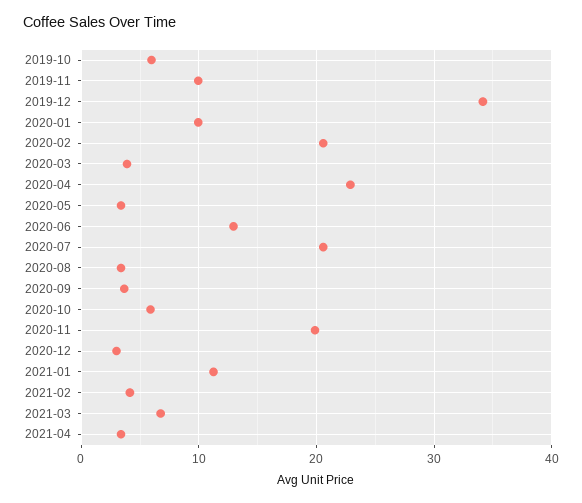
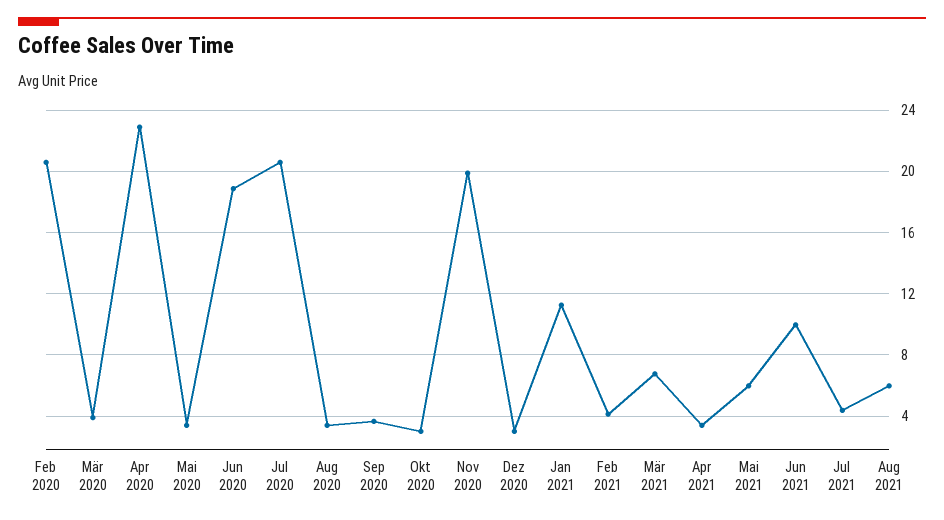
2019-10: 6 -> none
2019-11: 10 -> none
2019-12: 34 -> none
2020-01: 10 -> none
2020-06: 13 -> 19
2020-10: 6 -> 3
Mai 2021: none -> 6
Jun 2021: none -> 10
Jul 2021: none -> 4.5
Aug 2021: none -> 6

